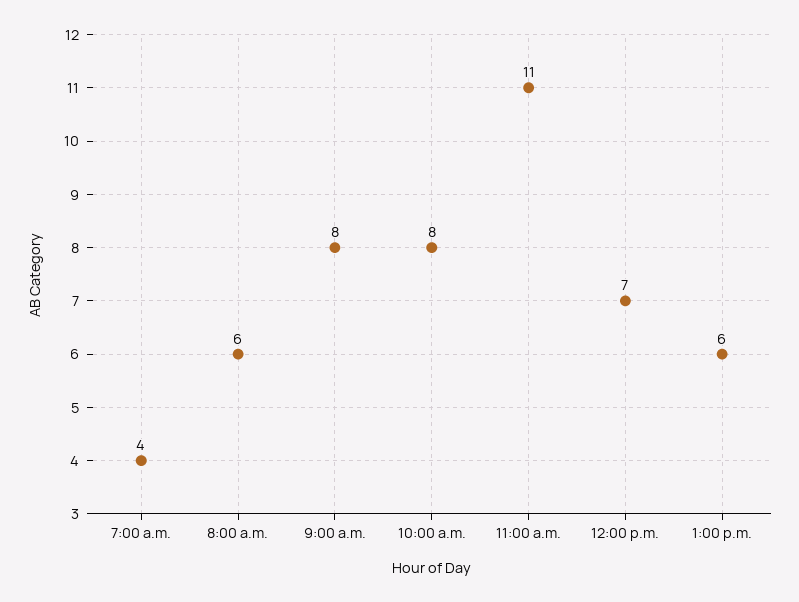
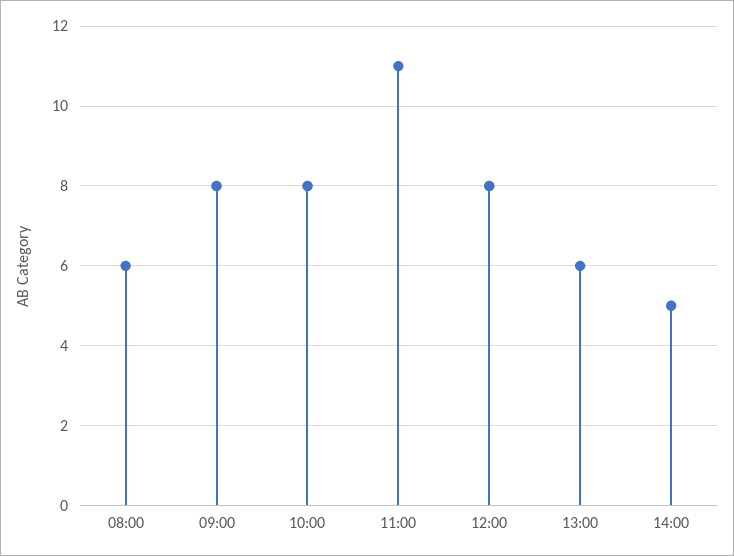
7:00 a.m.: 4 -> none
12:00 p.m.: 7 -> 8
14:00: none -> 5

